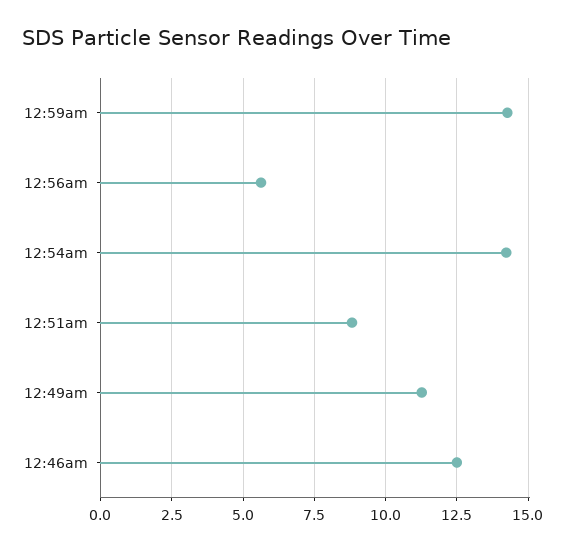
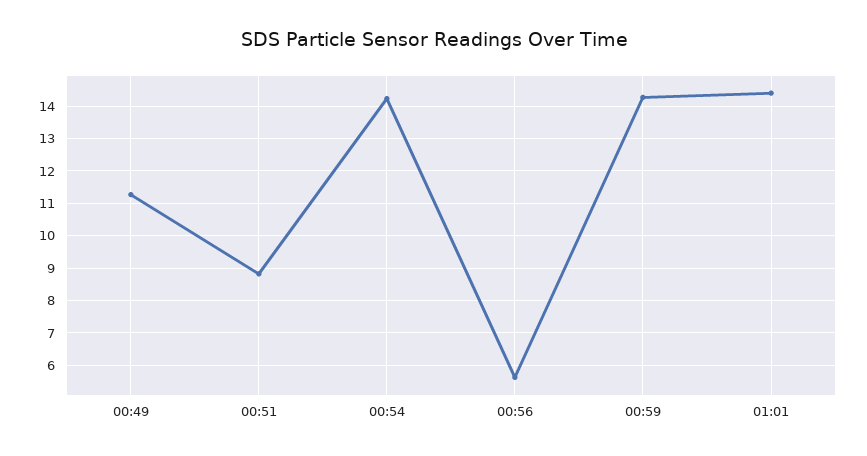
12:46am: 12.5 -> none
01:01: none -> 14.4

